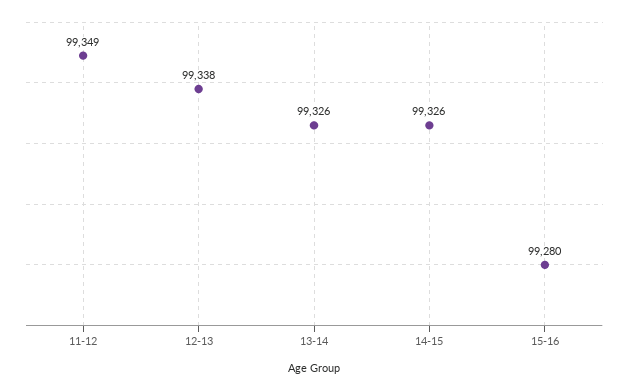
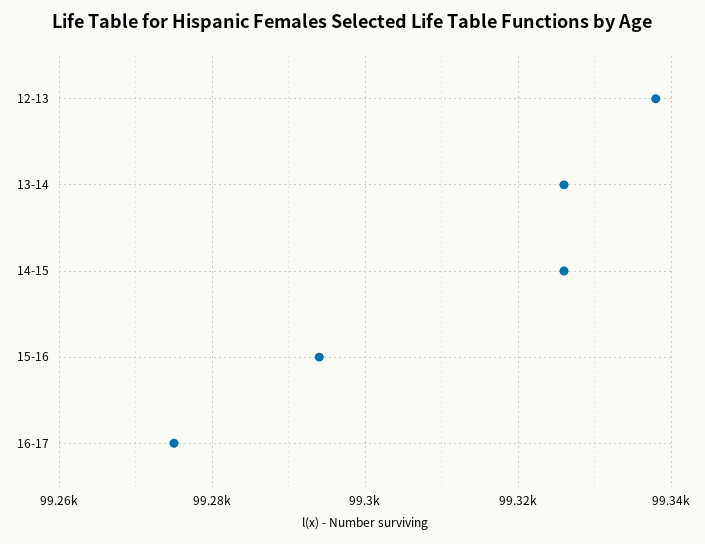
11-12: 99349 -> none
15-16: 99280 -> 99295
16-17: none -> 99275

